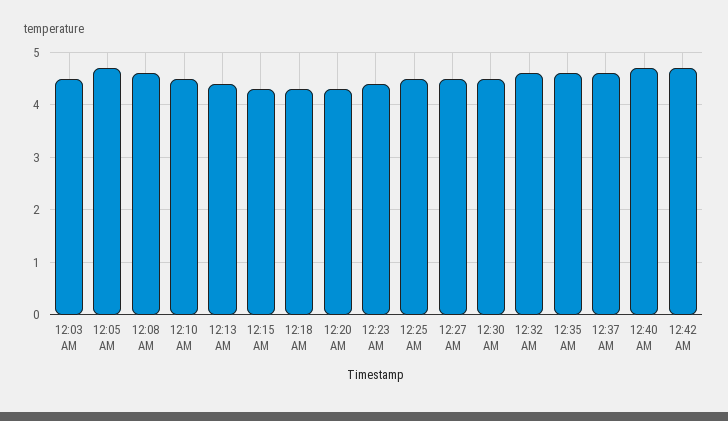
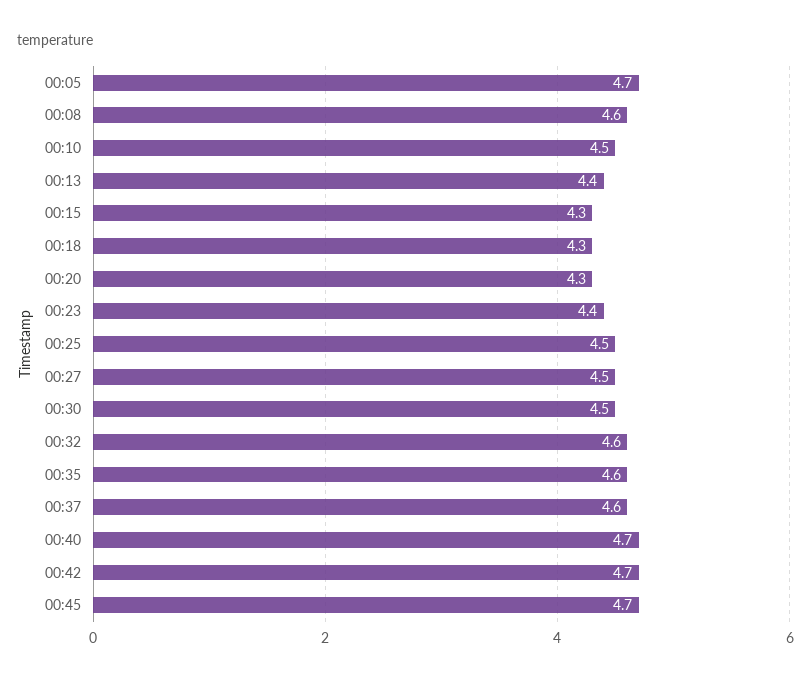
12:03 AM: 4.5 -> none
00:45: none -> 4.7

